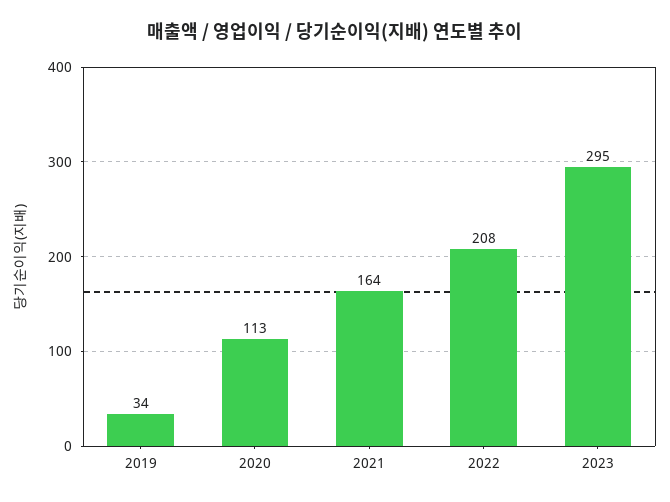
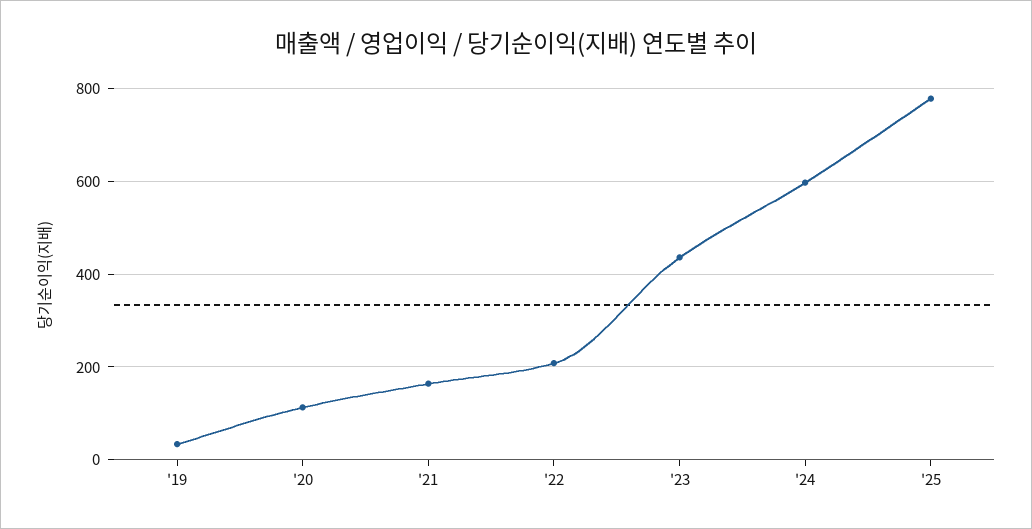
2023: 295 -> 440
'24: none -> 600
'25: none -> 780

